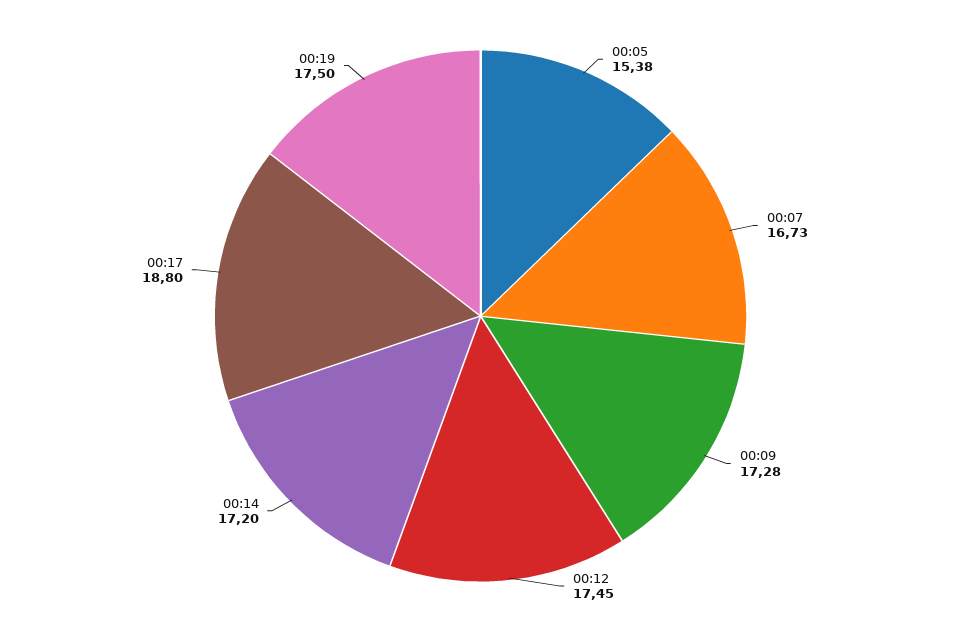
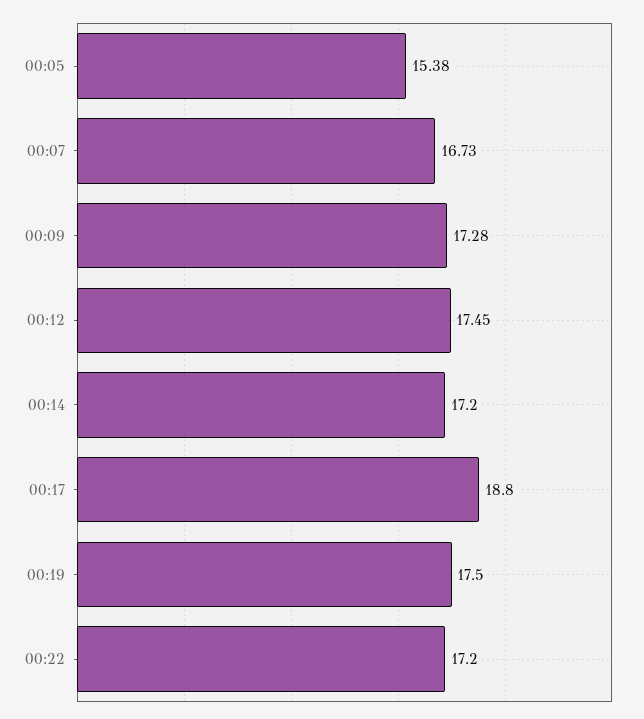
00:22: none -> 17.2

